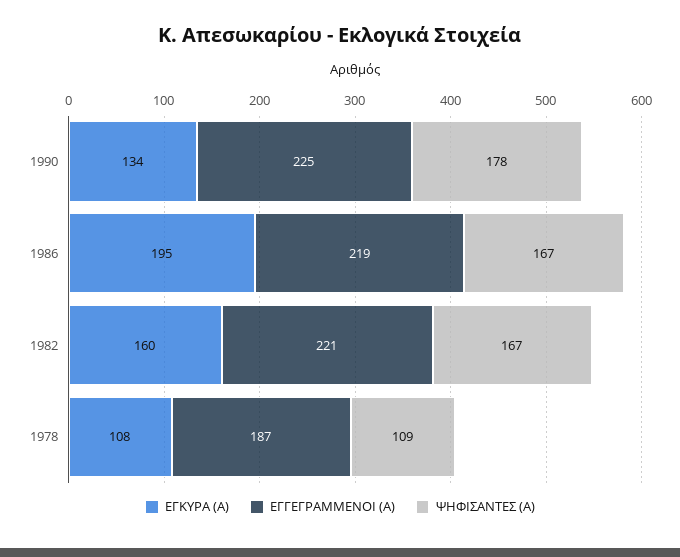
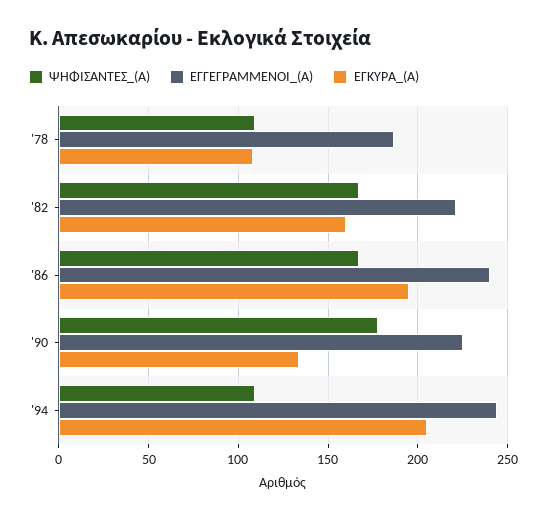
ΕΓΓΕΓΡΑΜΜΕΝΟΙ (Α), 1986: 219 -> 240
ΨΗΦΙΣΑΝΤΕΣ (Α), '94: none -> 110
ΕΓΓΕΓΡΑΜΜΕΝΟΙ (Α), '94: none -> 245
ΕΓΚΥΡΑ (Α), '94: none -> 205

